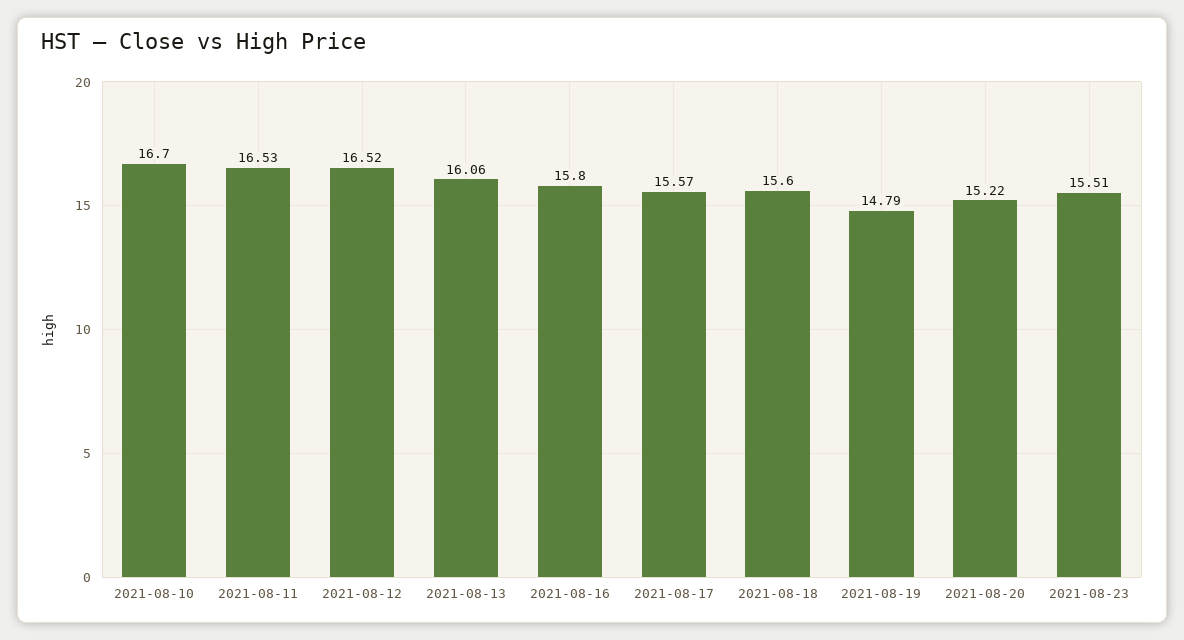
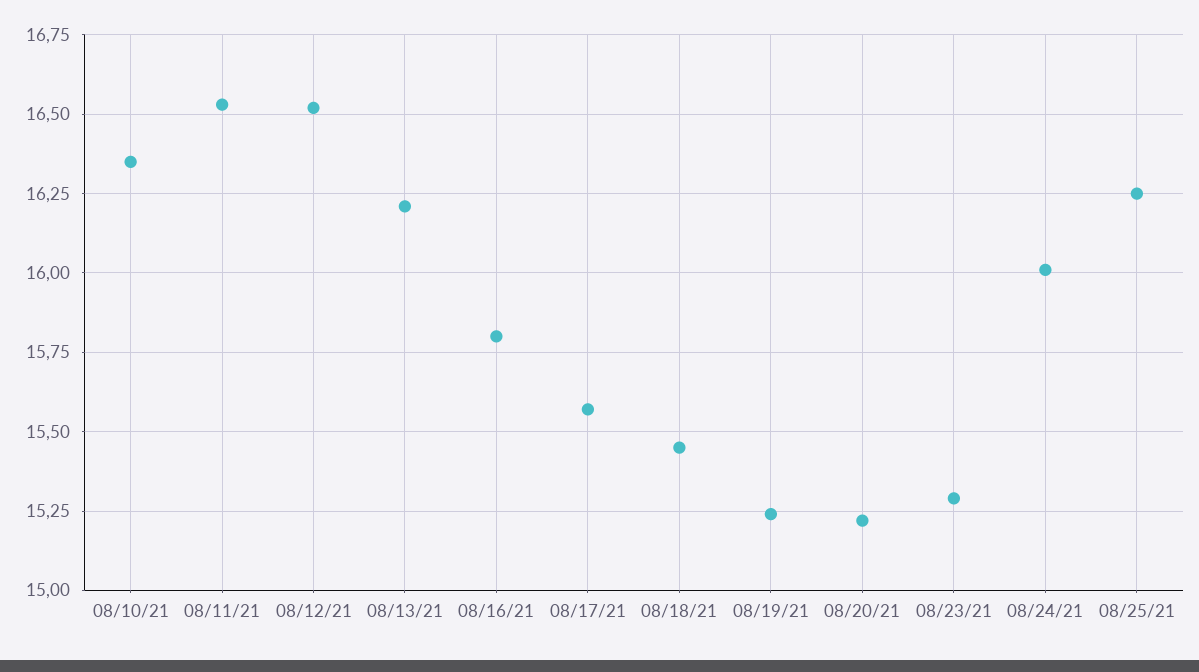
2021-08-10: 16.7 -> 16.35
2021-08-13: 16.06 -> 16.2
2021-08-18: 15.6 -> 15.45
2021-08-19: 14.79 -> 15.25
2021-08-23: 15.51 -> 15.3
08/24/21: none -> 16
08/25/21: none -> 16.25

